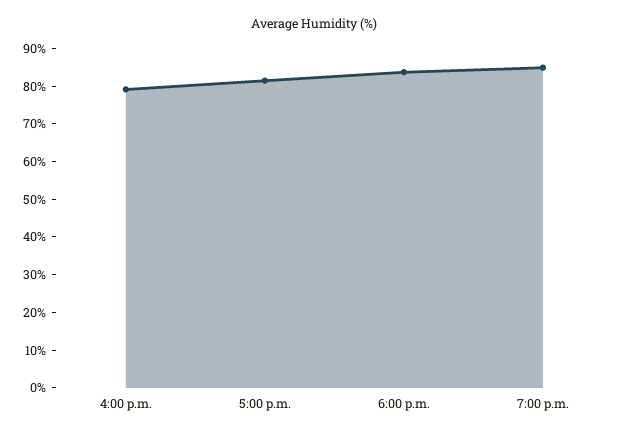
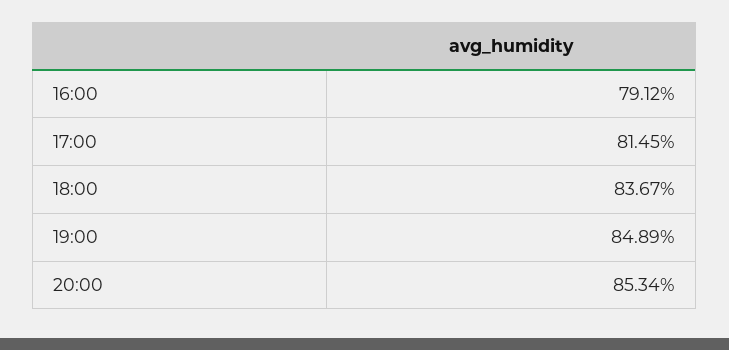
20:00: none -> 85.34

